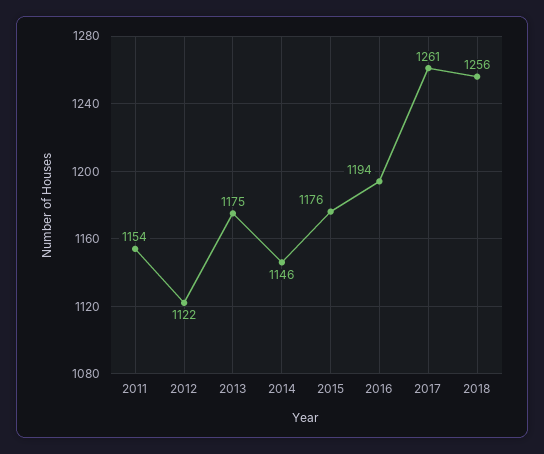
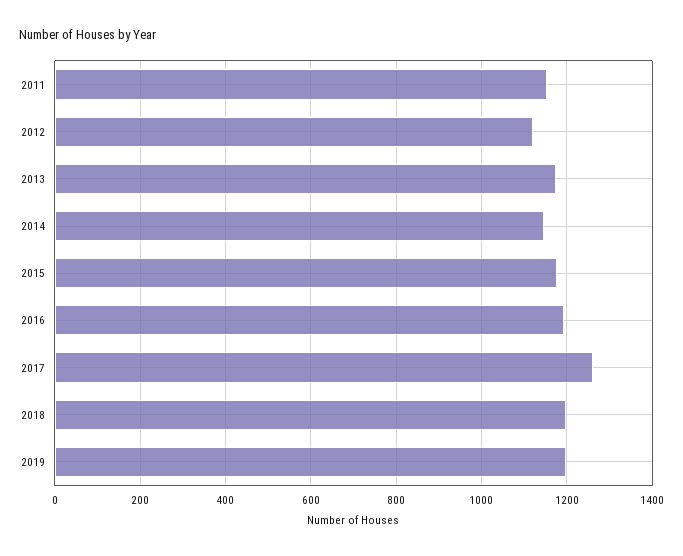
2018: 1256 -> 1200
2019: none -> 1200

